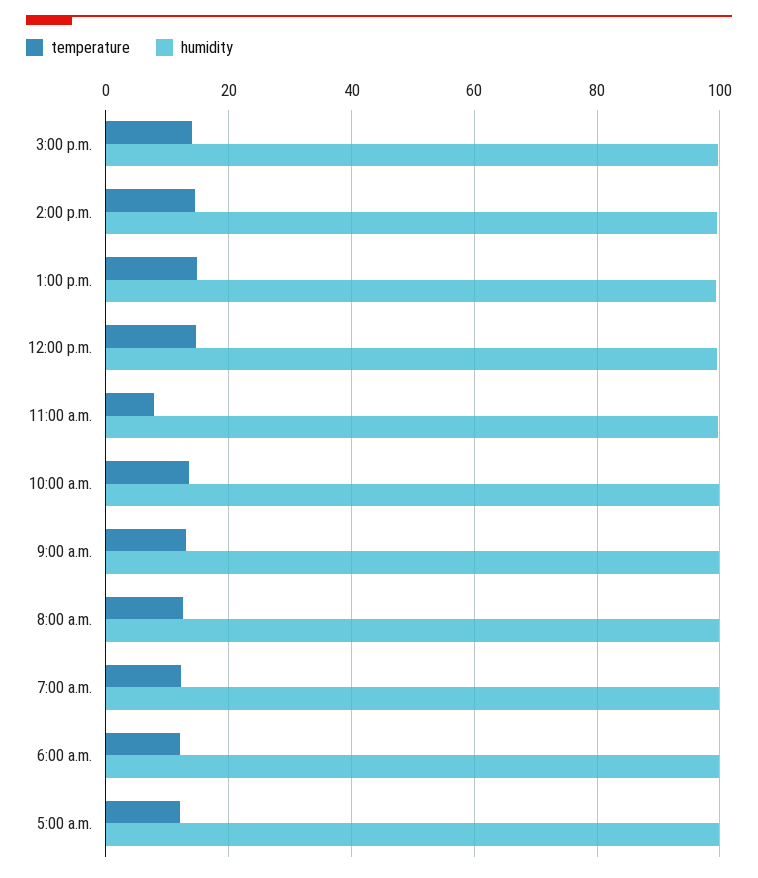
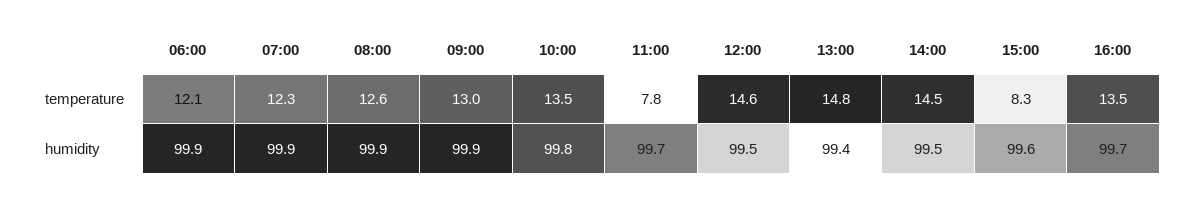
temperature, 3:00 p.m.: 14 -> 8.3
temperature, 5:00 a.m.: 12 -> none
humidity, 5:00 a.m.: 100 -> none
temperature, 16:00: none -> 13.5
humidity, 16:00: none -> 99.7

